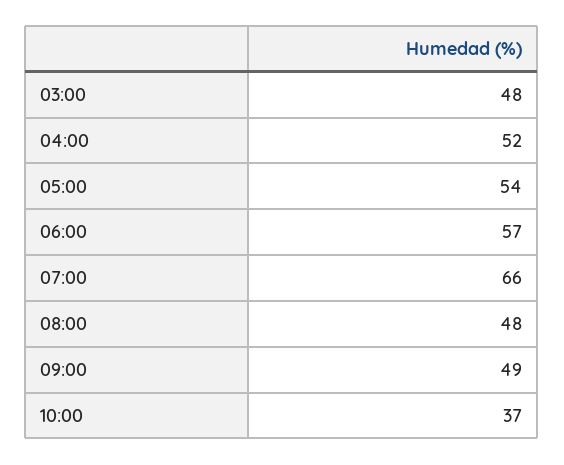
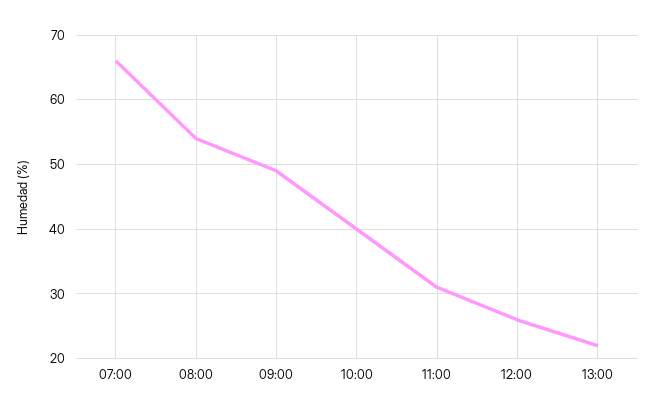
03:00: 48 -> none
04:00: 52 -> none
05:00: 54 -> none
06:00: 57 -> none
08:00: 48 -> 54
10:00: 37 -> 40
11:00: none -> 31
12:00: none -> 26
13:00: none -> 22

